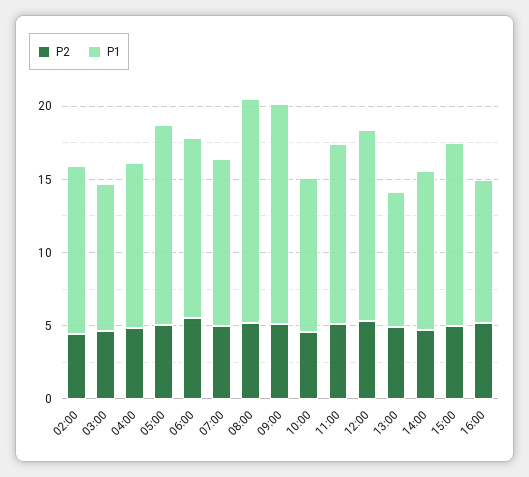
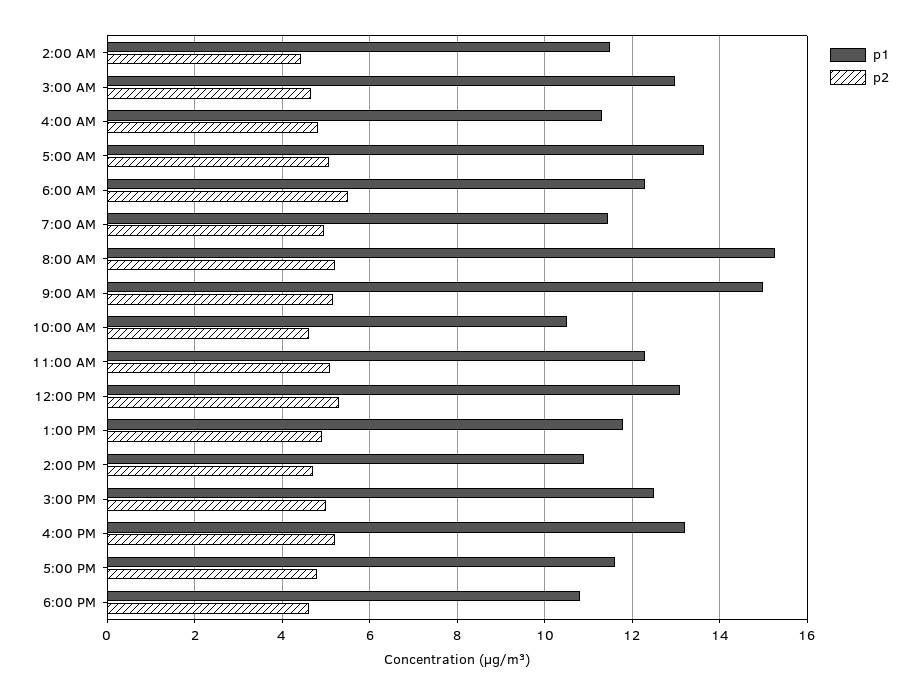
P1, 03:00: 10 -> 13
P1, 13:00: 9 -> 11.8
P1, 16:00: 10 -> 13.2
P1, 5:00 PM: none -> 11.6
P2, 5:00 PM: none -> 4.8
P1, 6:00 PM: none -> 10.8
P2, 6:00 PM: none -> 4.6

